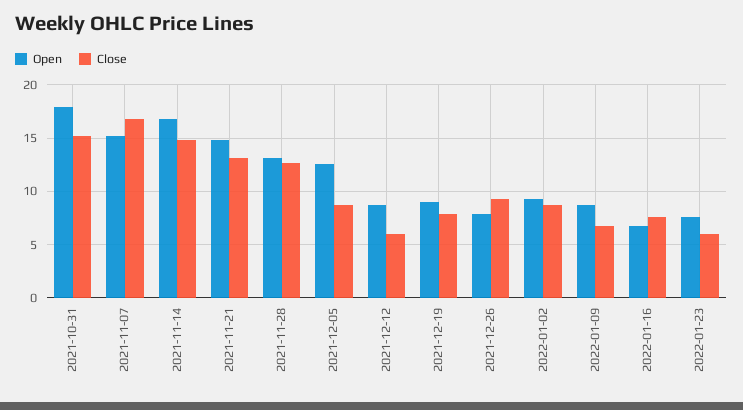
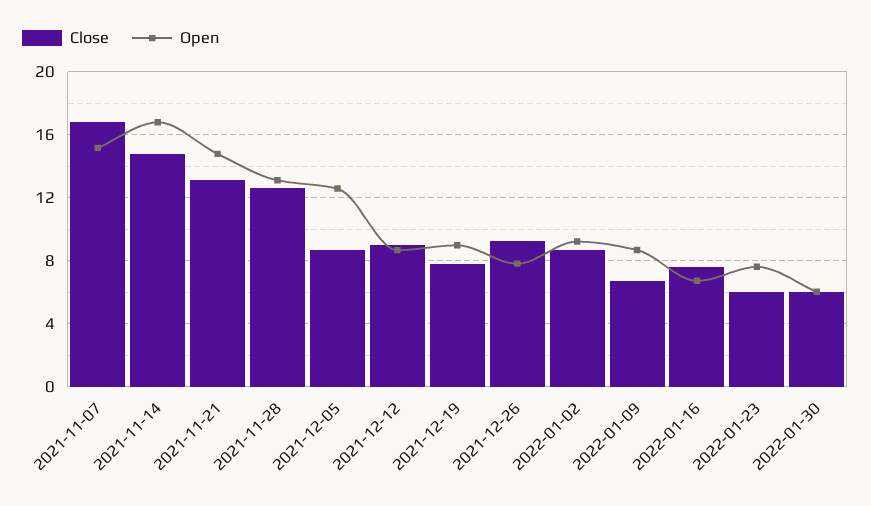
Open, 2021-10-31: 18 -> none
Close, 2021-10-31: 15 -> none
Close, 2021-12-12: 6 -> 9
Close, 2022-01-30: none -> 6
Open, 2022-01-30: none -> 6

